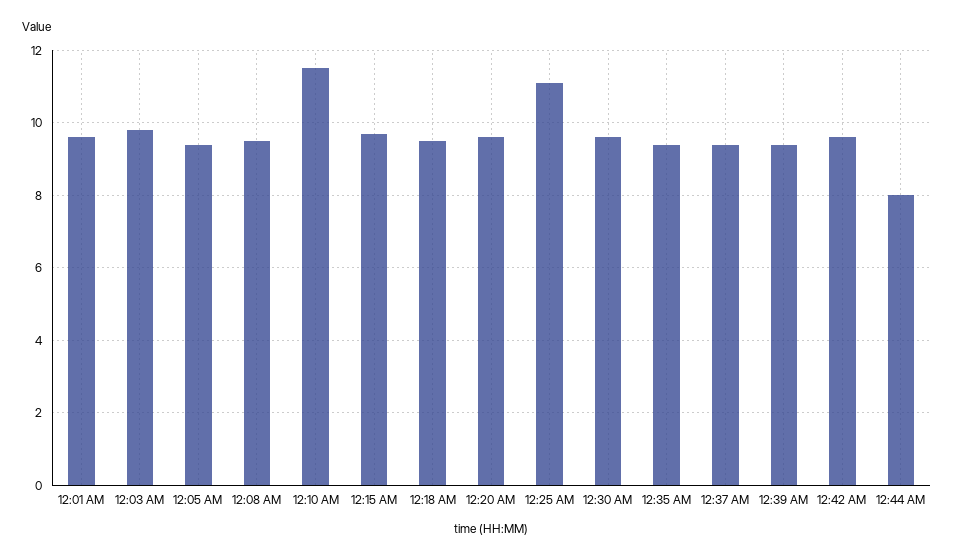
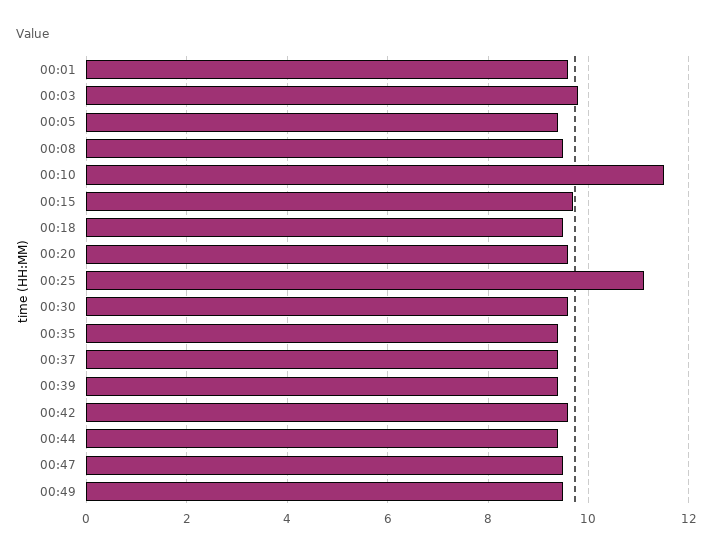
12:44 AM: 8 -> 9.5
00:47: none -> 9.5
00:49: none -> 9.5

